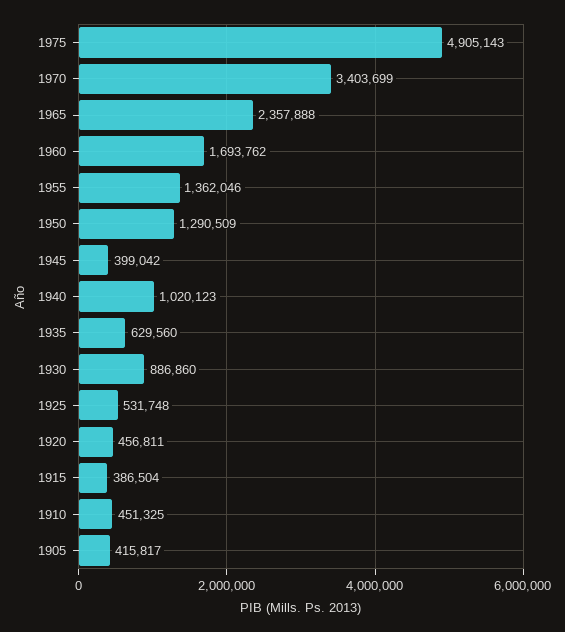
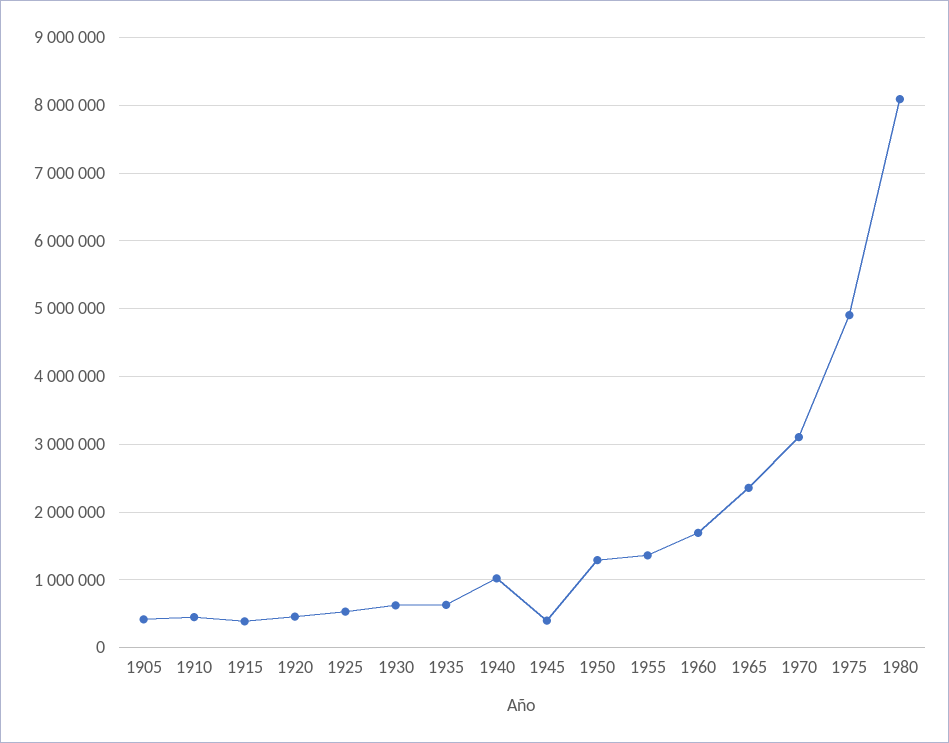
1970: 3403699 -> 3100000
1930: 886860 -> 600000
1980: none -> 8100000

